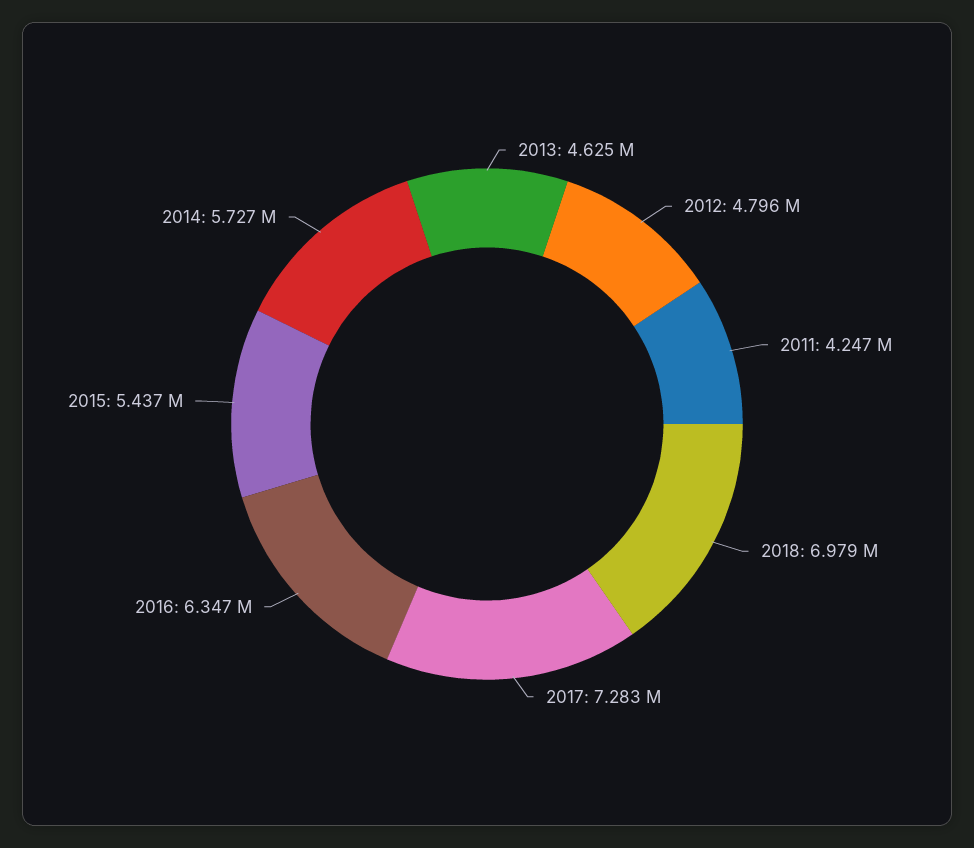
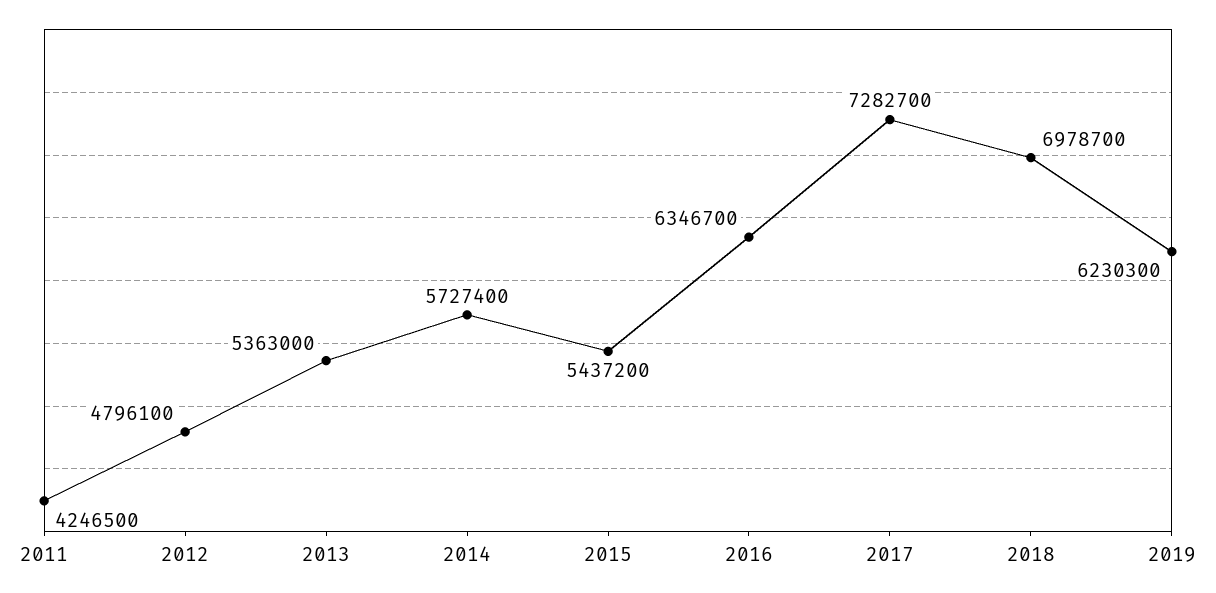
2013: 4625000 -> 5363000
2019: none -> 6230300

